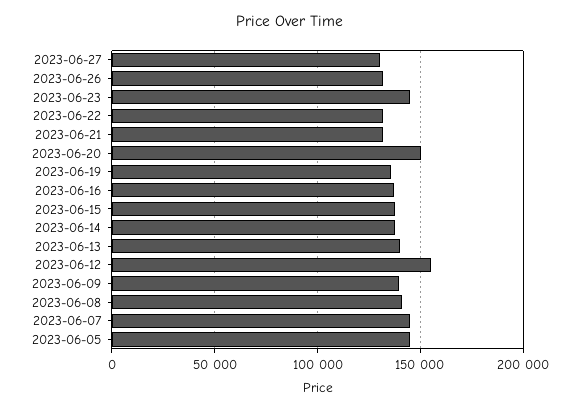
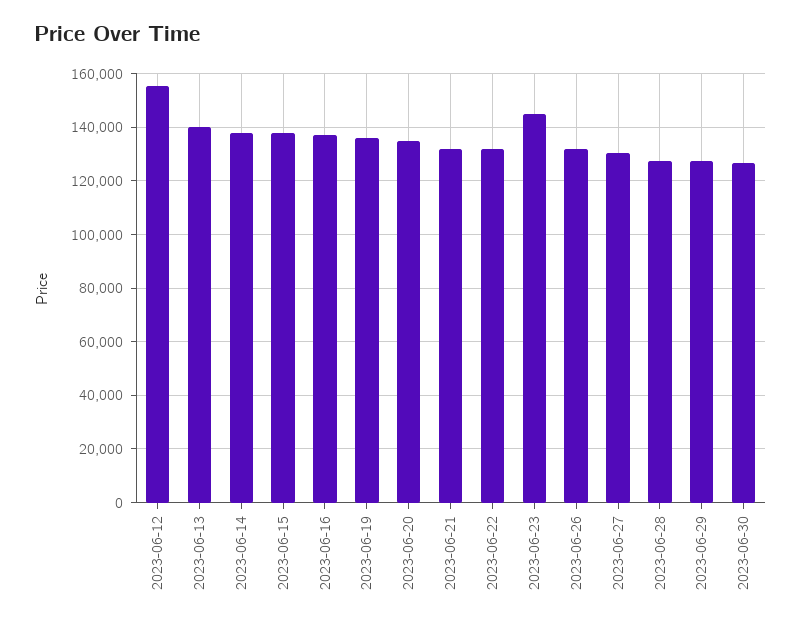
2023-06-20: 150000 -> 135000
2023-06-09: 140000 -> none
2023-06-08: 140000 -> none
2023-06-07: 145000 -> none
2023-06-05: 145000 -> none
2023-06-28: none -> 127500
2023-06-29: none -> 127500
2023-06-30: none -> 127500

